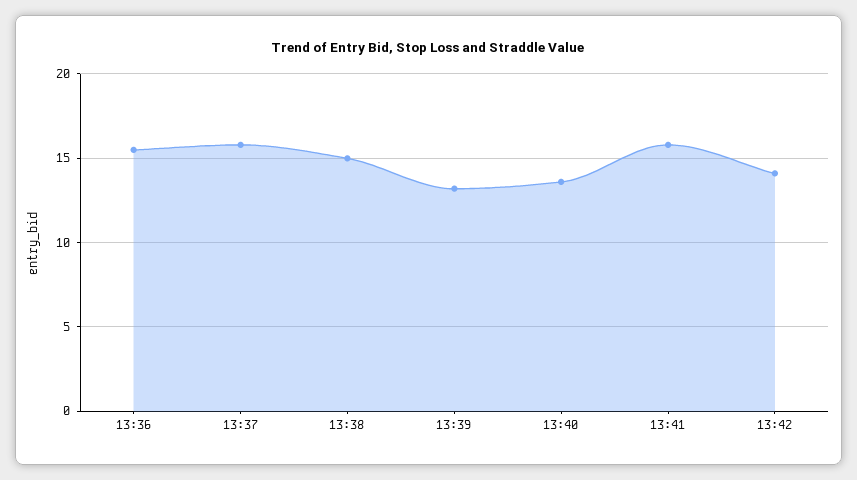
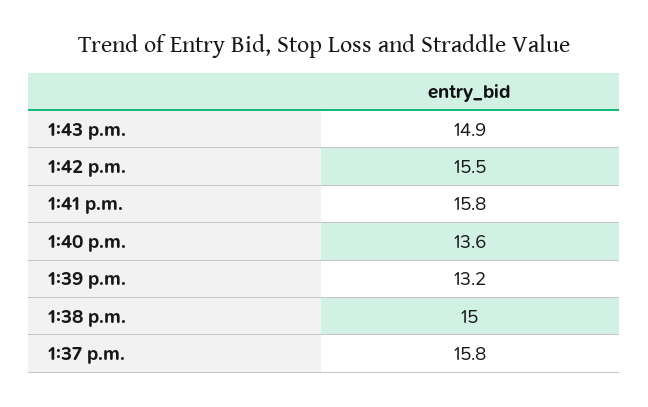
13:36: 15.5 -> none
13:42: 14 -> 15.5
1:43 p.m.: none -> 14.9

